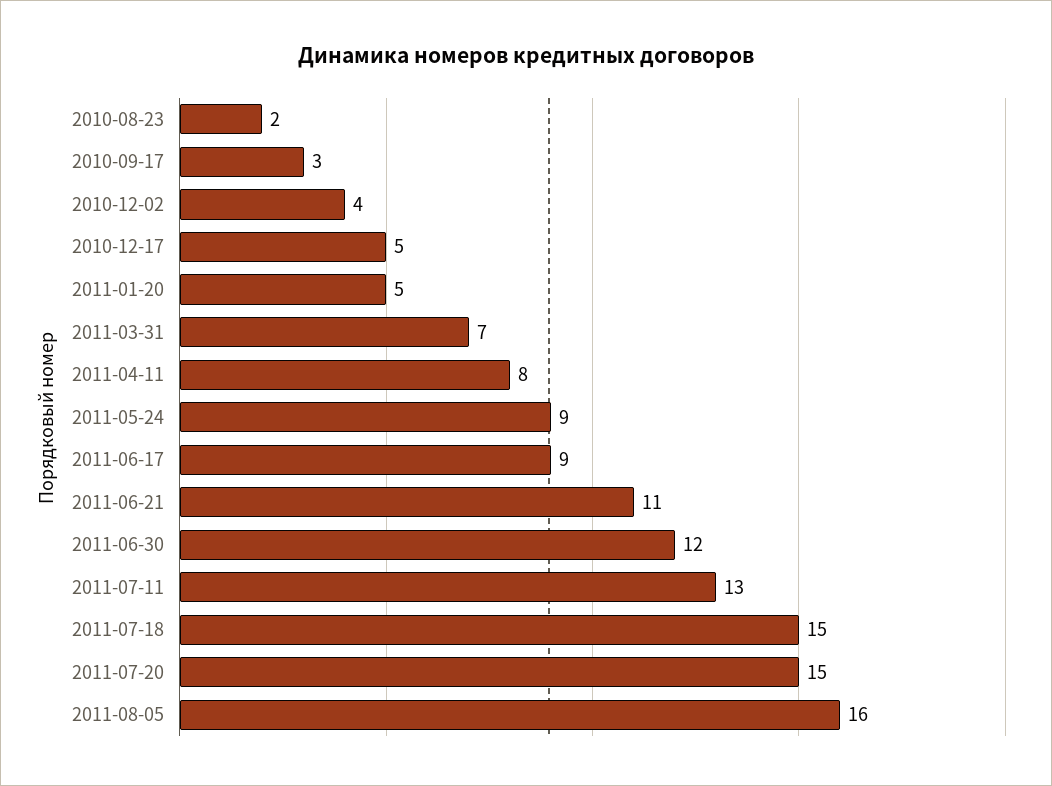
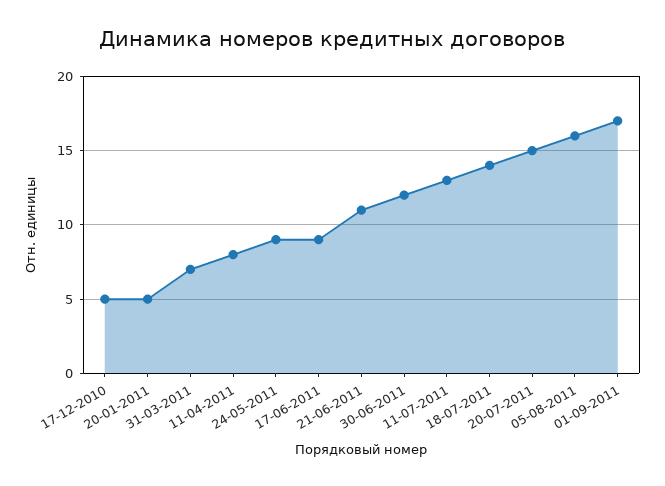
2010-08-23: 2 -> none
2010-09-17: 3 -> none
2010-12-02: 4 -> none
2011-07-18: 15 -> 14
01-09-2011: none -> 17

